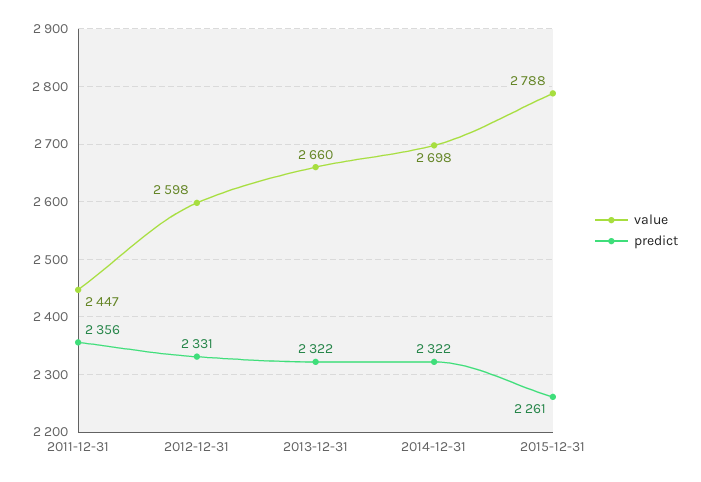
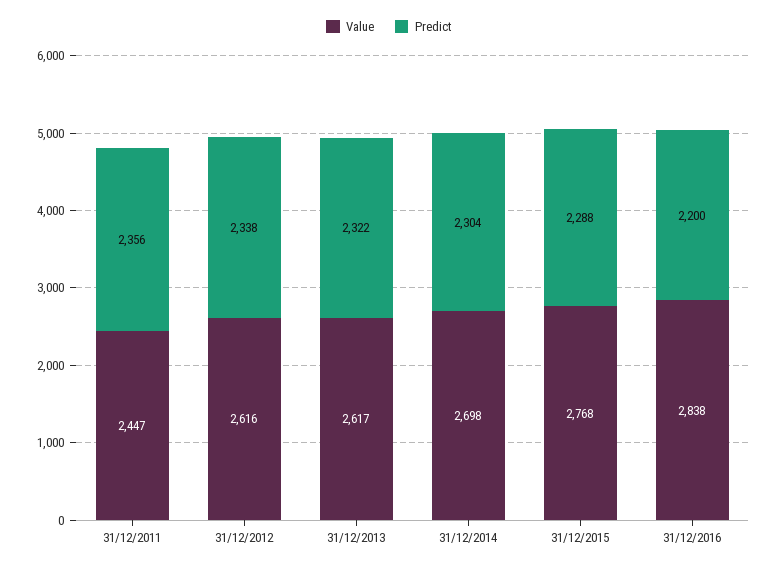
value, 2012-12-31: 2598 -> 2616
predict, 2012-12-31: 2331 -> 2338
value, 2013-12-31: 2660 -> 2617
predict, 2014-12-31: 2322 -> 2304
value, 2015-12-31: 2788 -> 2768
predict, 2015-12-31: 2261 -> 2288
value, 31/12/2016: none -> 2838
predict, 31/12/2016: none -> 2200

